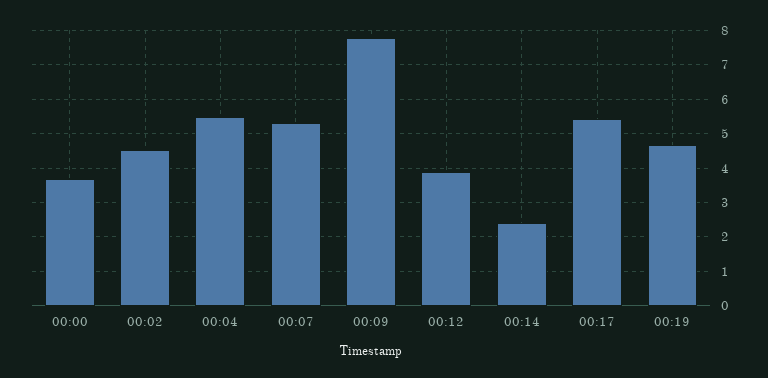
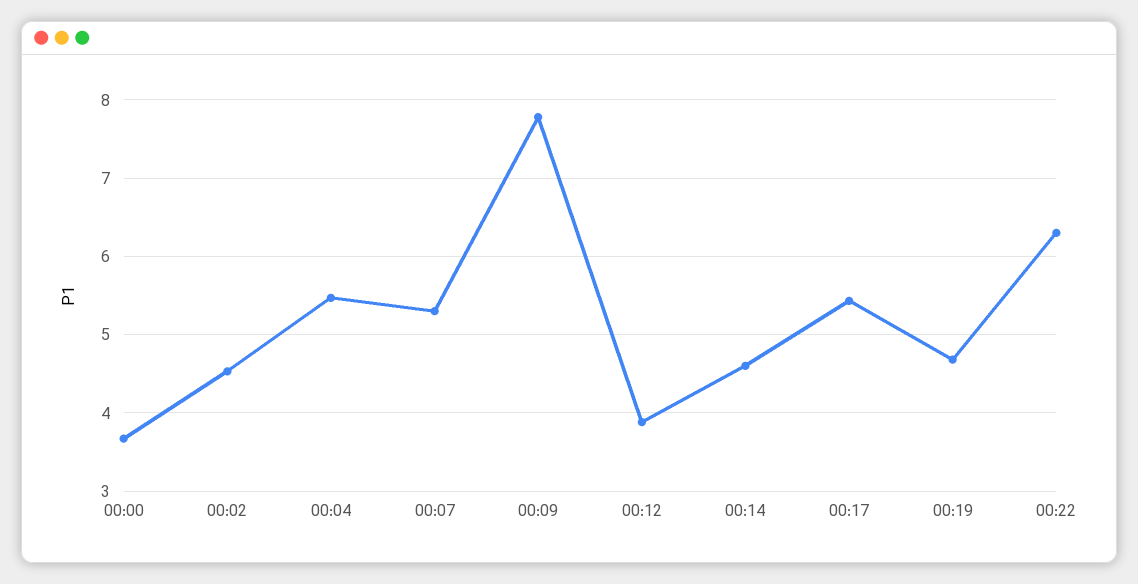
00:14: 2.4 -> 4.6
00:22: none -> 6.3

